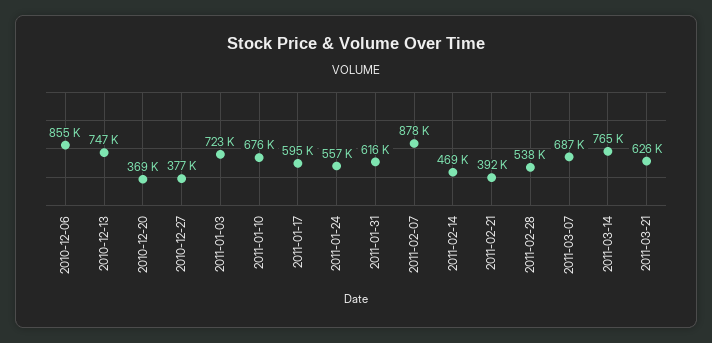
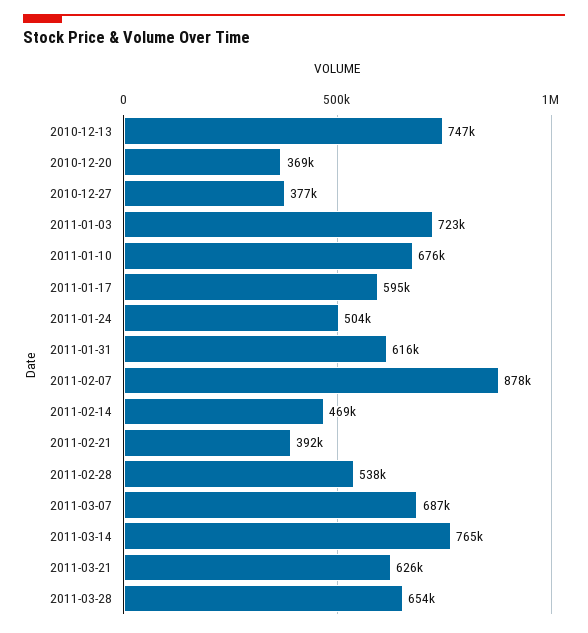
2010-12-06: 855000 -> none
2011-01-24: 557000 -> 504000
2011-03-28: none -> 654000

